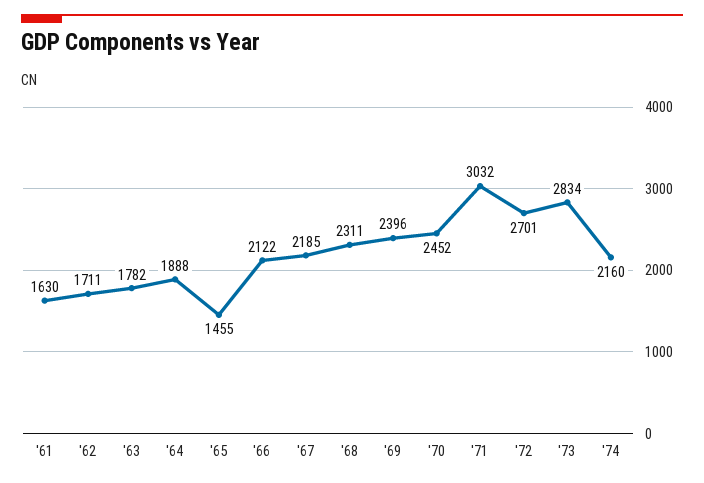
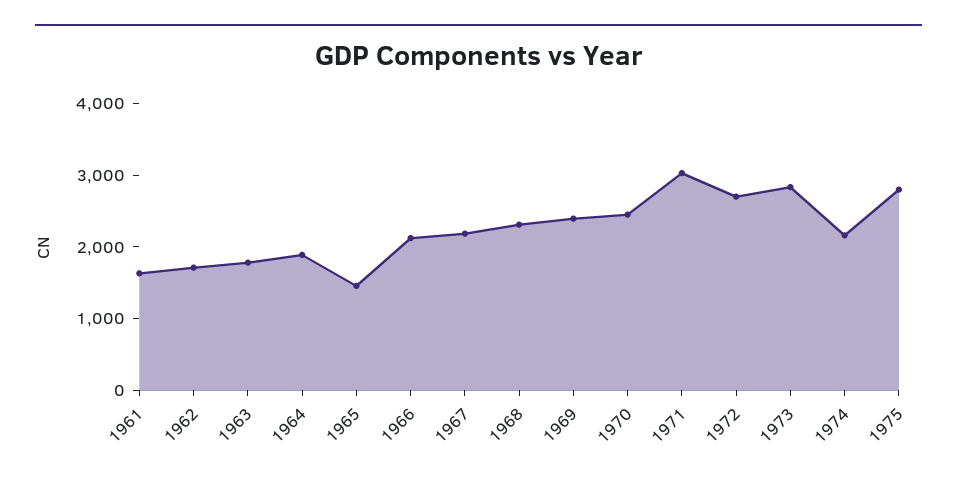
1975: none -> 2800

